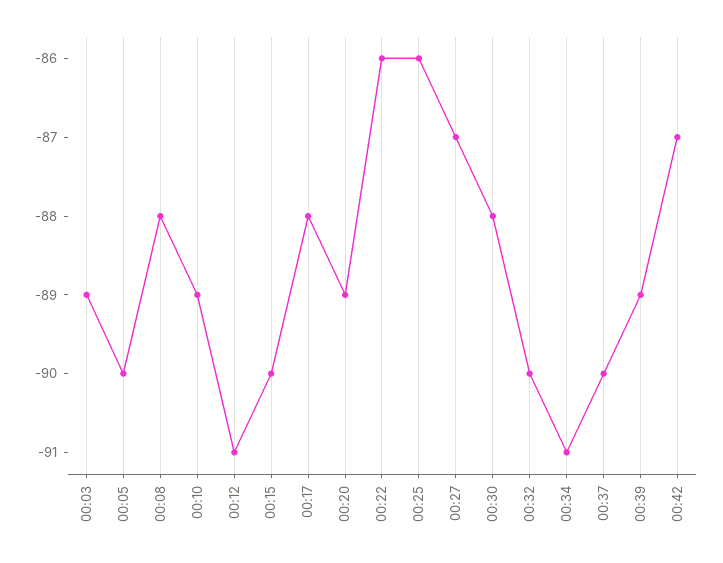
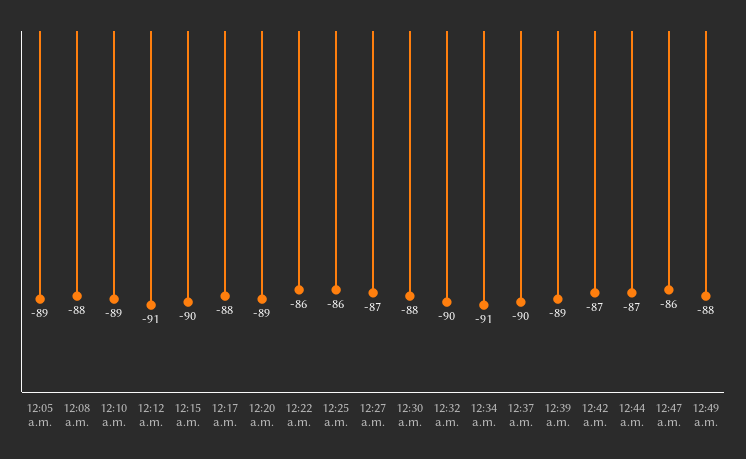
00:03: -89 -> none
00:05: -90 -> -89
12:44 a.m.: none -> -87
12:47 a.m.: none -> -86
12:49 a.m.: none -> -88

